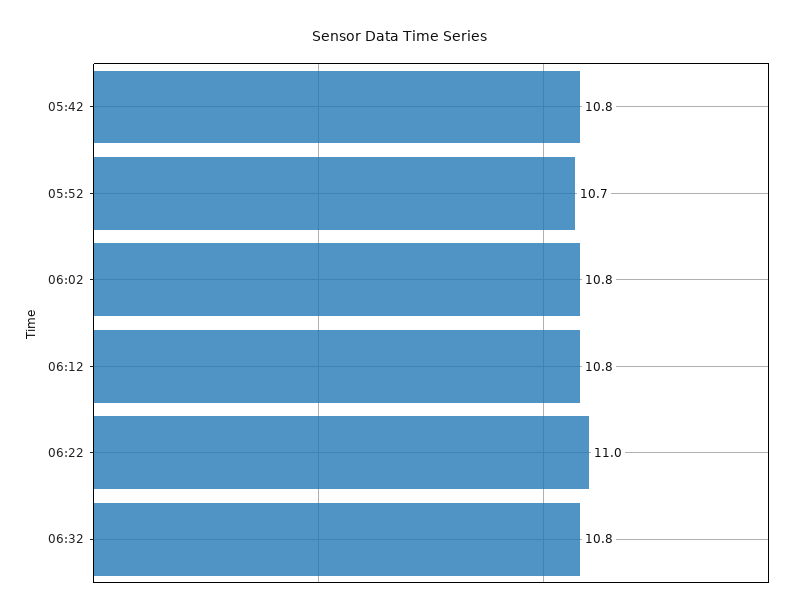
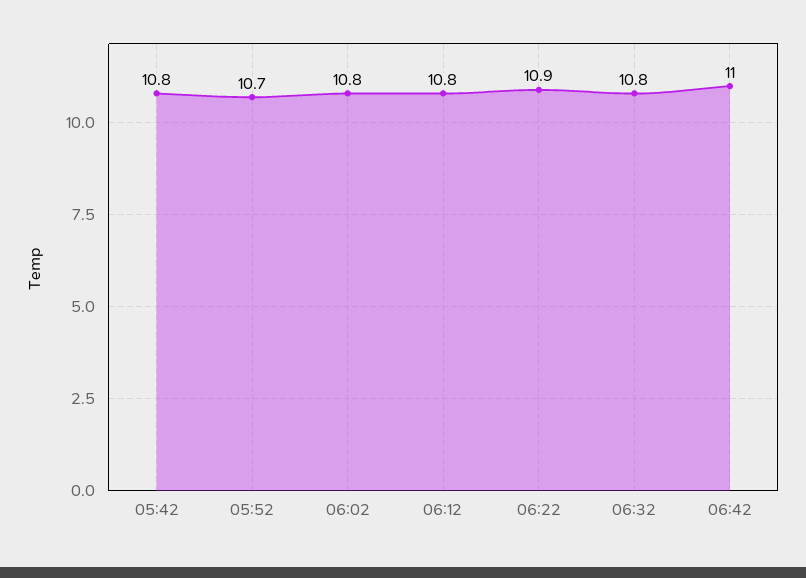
06:22: 11 -> 10.9
06:42: none -> 11

